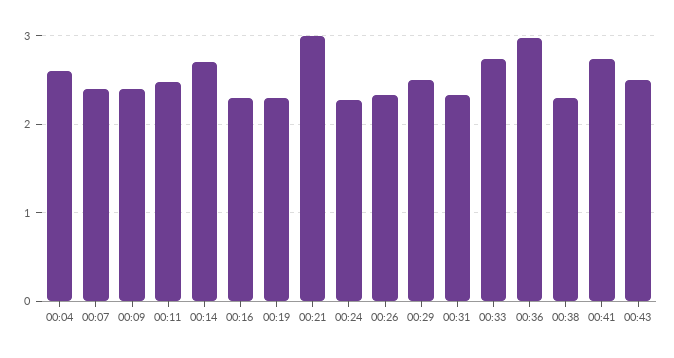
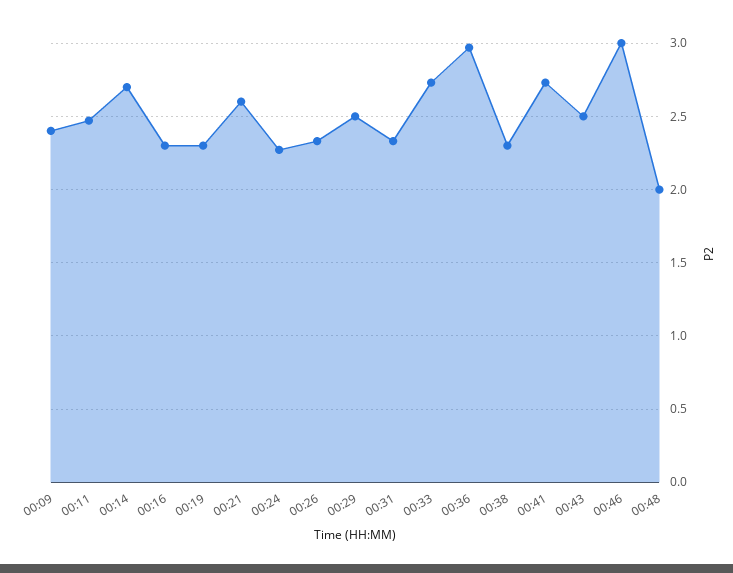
00:04: 2.6 -> none
00:07: 2.4 -> none
00:21: 3 -> 2.6
00:46: none -> 3
00:48: none -> 2

